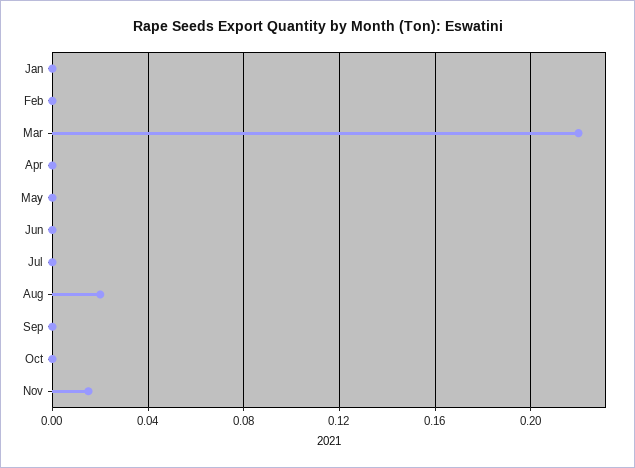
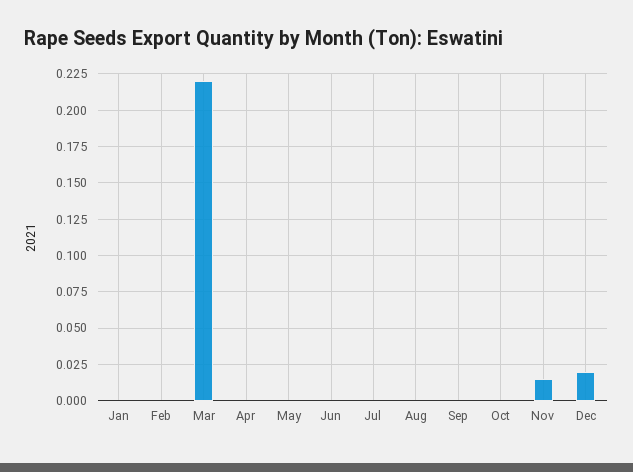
Aug: 0.02 -> 0
Dec: none -> 0.02

